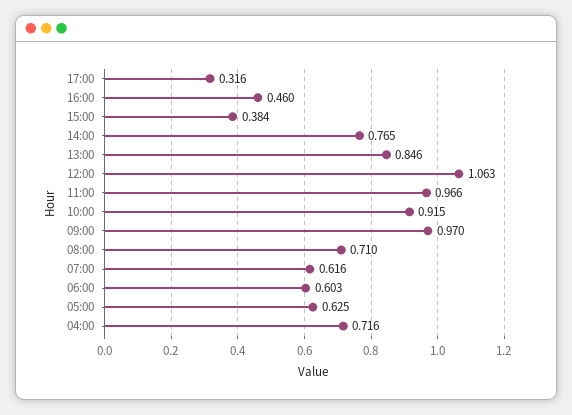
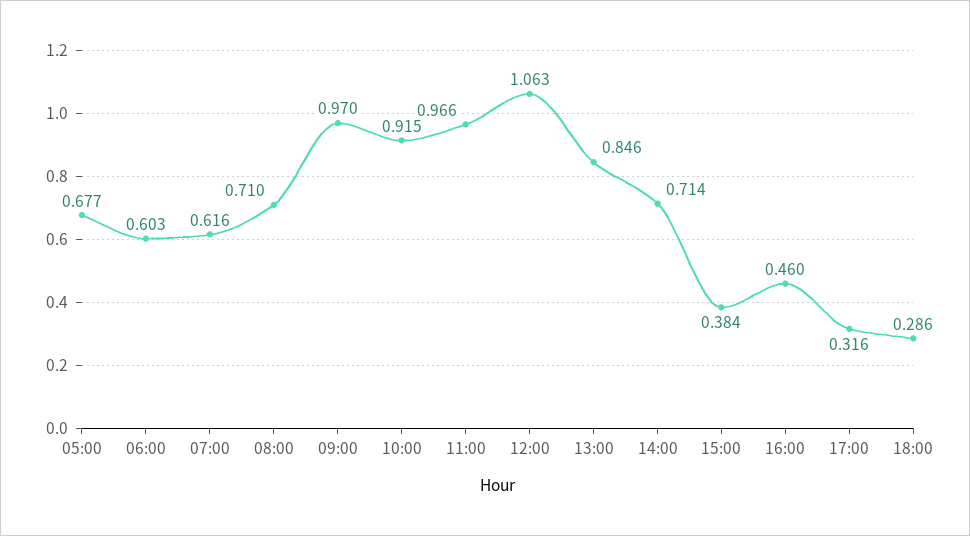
14:00: 0.765 -> 0.714
05:00: 0.625 -> 0.677
04:00: 0.716 -> none
18:00: none -> 0.286

